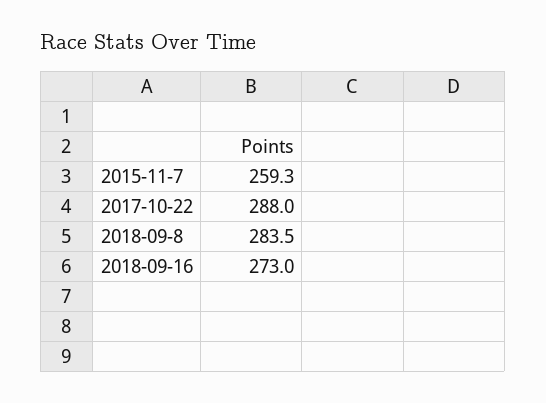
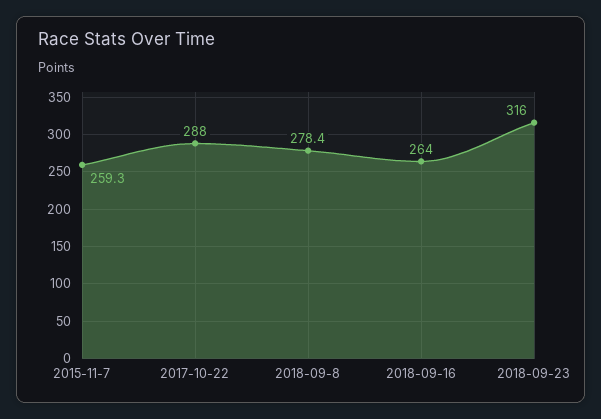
2018-09-8: 283.5 -> 278.4
2018-09-16: 273 -> 264
2018-09-23: none -> 316

